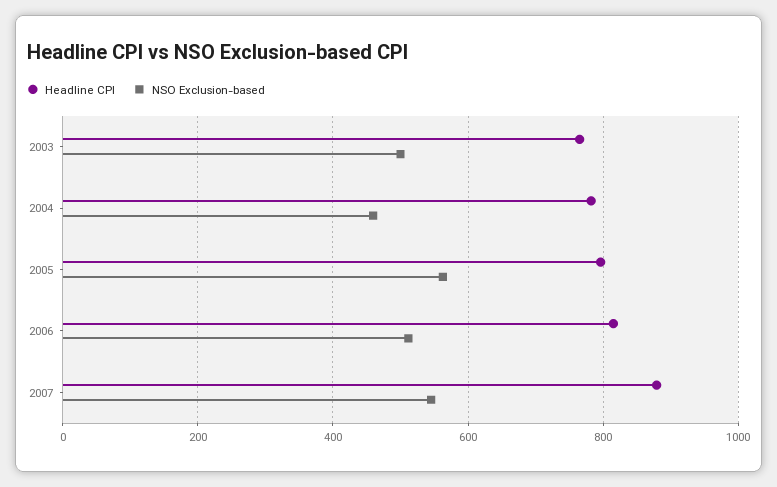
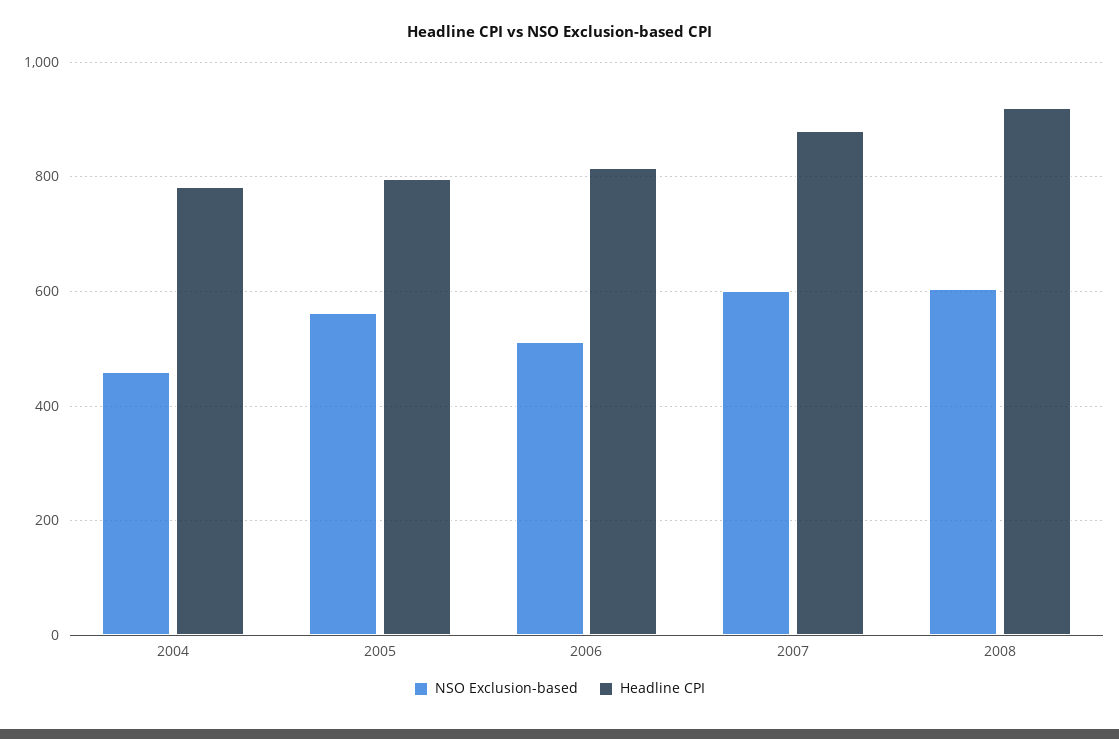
Headline CPI, 2003: 760 -> none
NSO Exclusion-based, 2003: 500 -> none
NSO Exclusion-based, 2007: 540 -> 600
NSO Exclusion-based, 2008: none -> 600
Headline CPI, 2008: none -> 920

